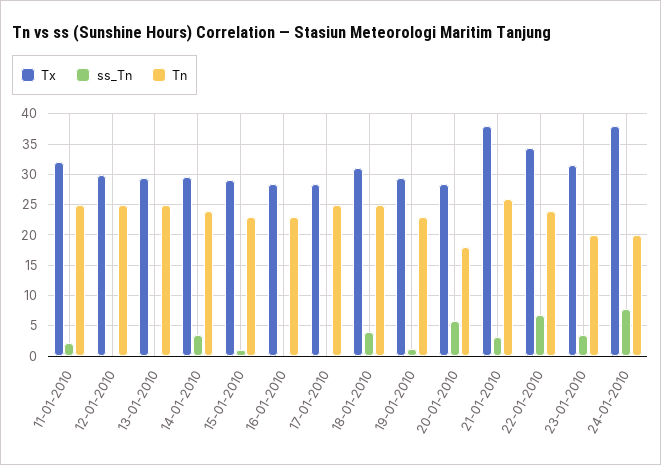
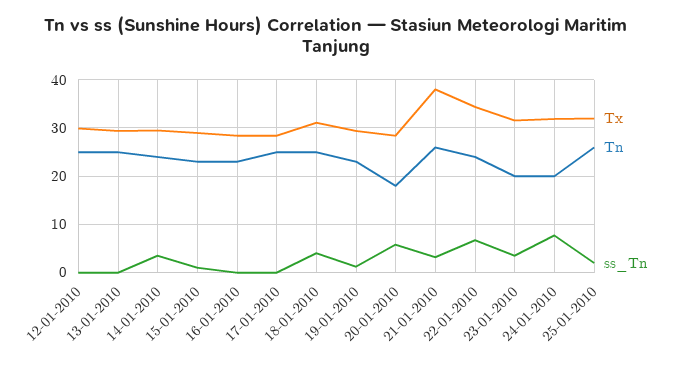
Tx, 11-01-2010: 32 -> none
ss_Tn, 11-01-2010: 2 -> none
Tn, 11-01-2010: 25 -> none
Tx, 24-01-2010: 38 -> 32
Tx, 25-01-2010: none -> 32
Tn, 25-01-2010: none -> 26
ss_Tn, 25-01-2010: none -> 2

